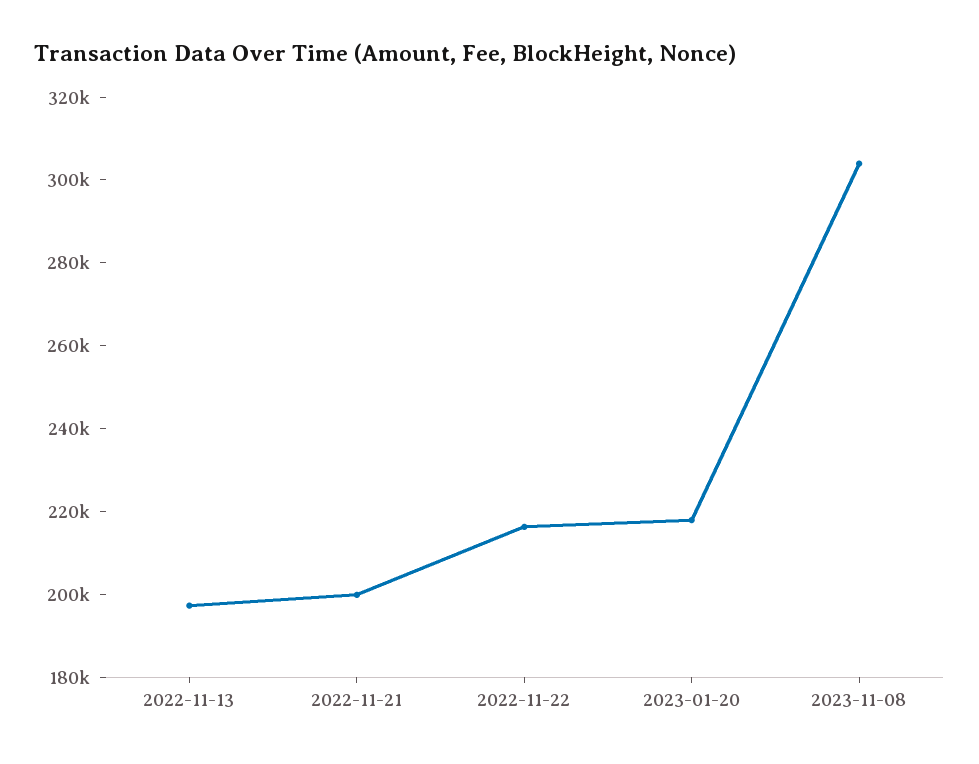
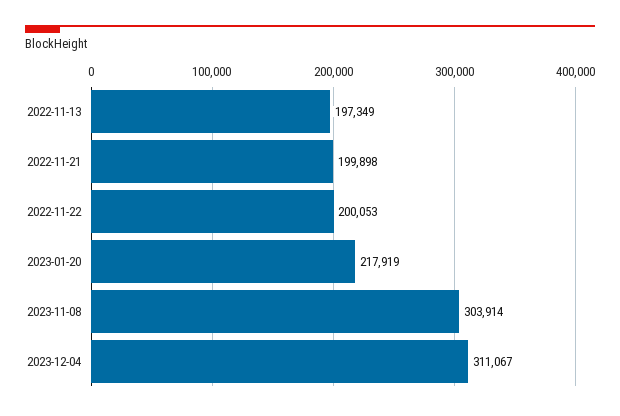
2022-11-22: 215000 -> 200053
2023-12-04: none -> 311067

